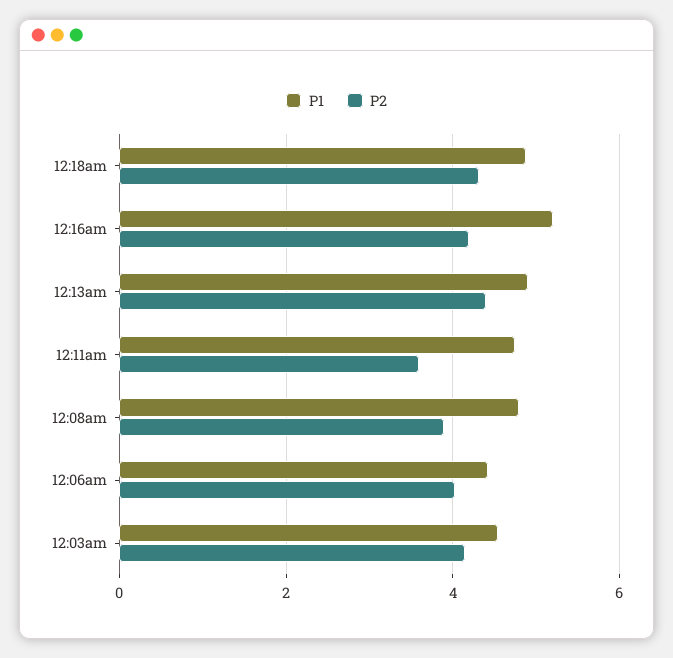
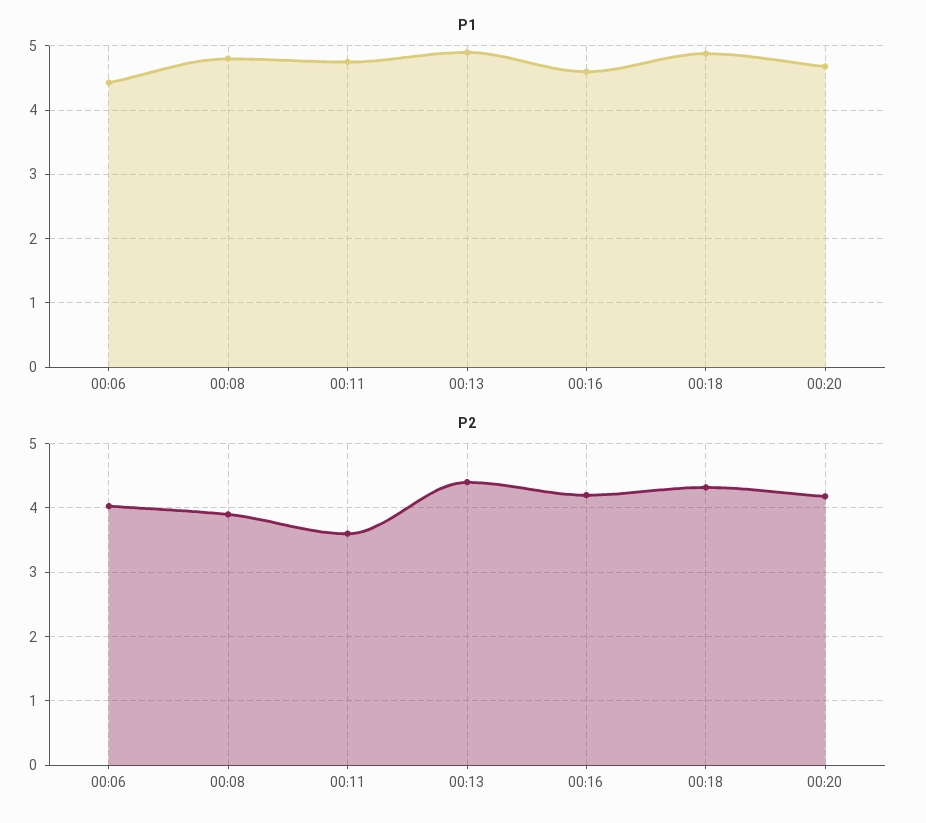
P1, 12:16am: 5.2 -> 4.6
P1, 12:03am: 4.6 -> none
P2, 12:03am: 4.2 -> none
P1, 00:20: none -> 4.7
P2, 00:20: none -> 4.2

